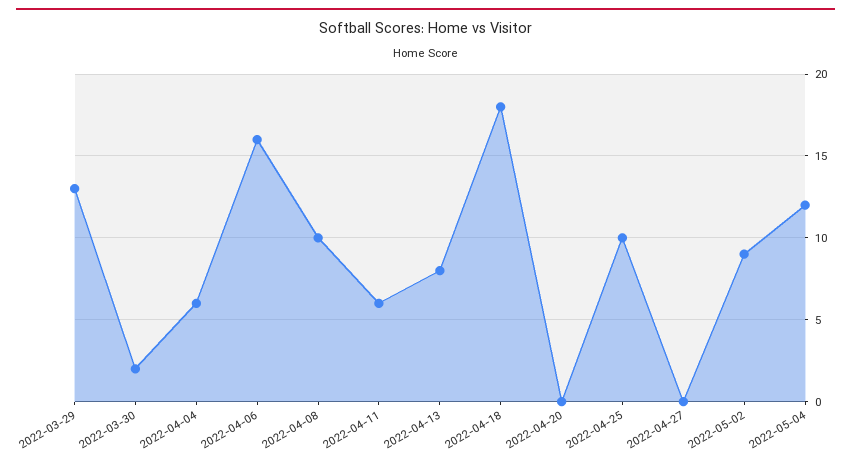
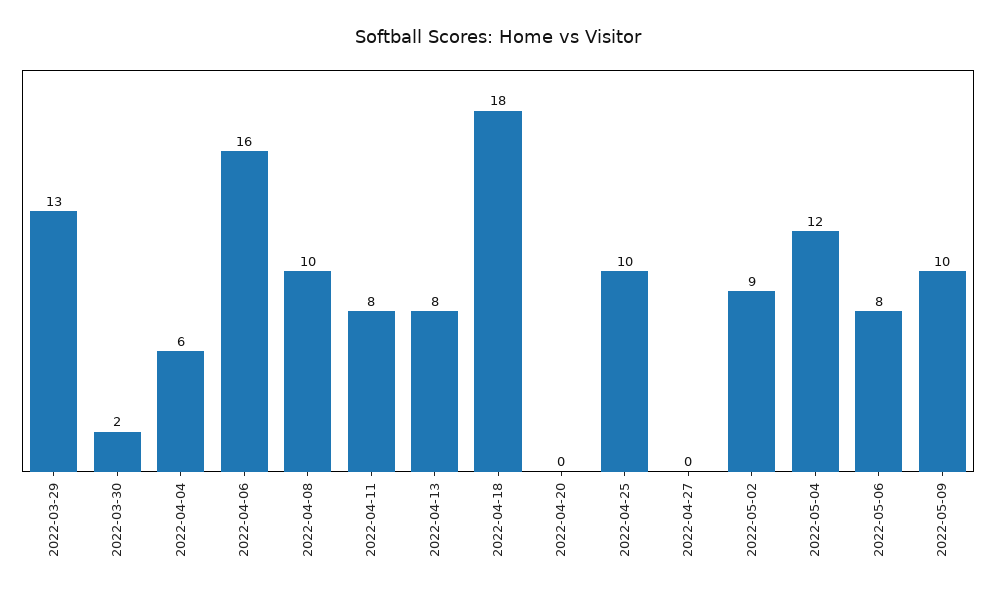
2022-04-11: 6 -> 8
2022-05-06: none -> 8
2022-05-09: none -> 10

